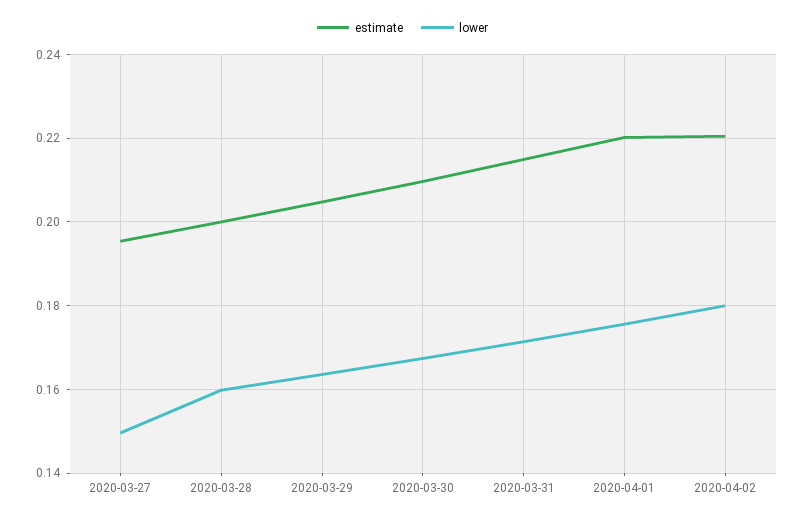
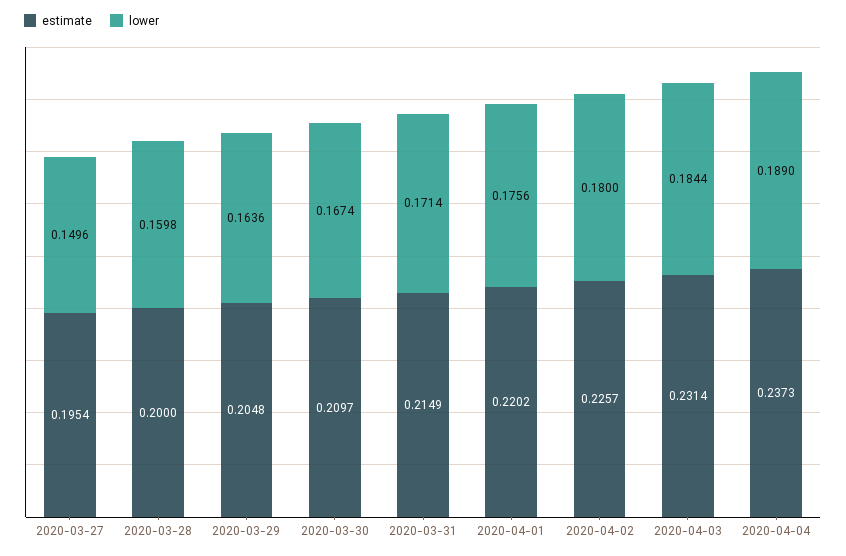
estimate, 2020-04-02: 0.22 -> 0.2257
estimate, 2020-04-03: none -> 0.2314
lower, 2020-04-03: none -> 0.1844
estimate, 2020-04-04: none -> 0.2373
lower, 2020-04-04: none -> 0.189

